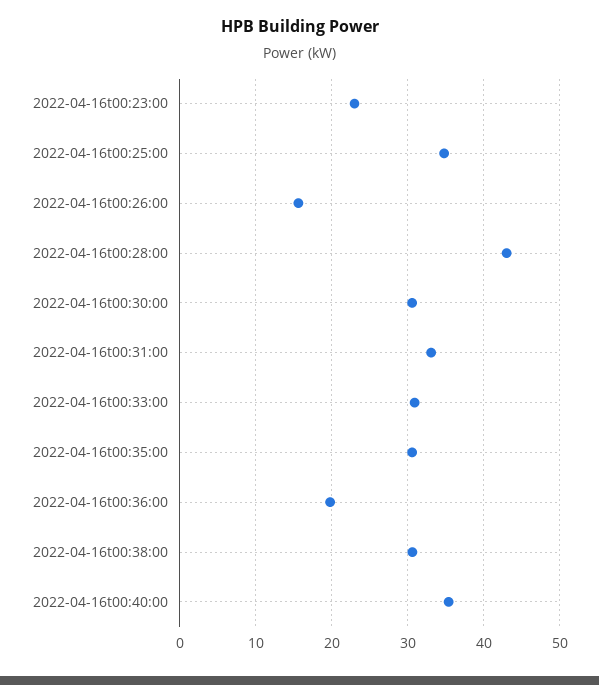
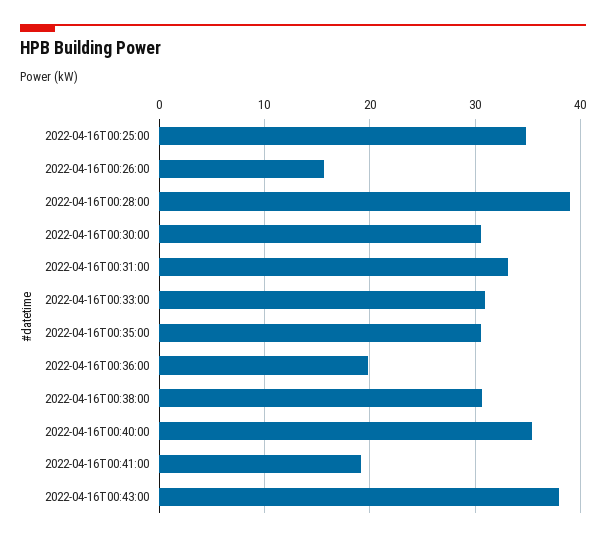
2022-04-16t00:23:00: 23 -> none
2022-04-16t00:28:00: 43 -> 39
2022-04-16T00:41:00: none -> 19
2022-04-16T00:43:00: none -> 38

